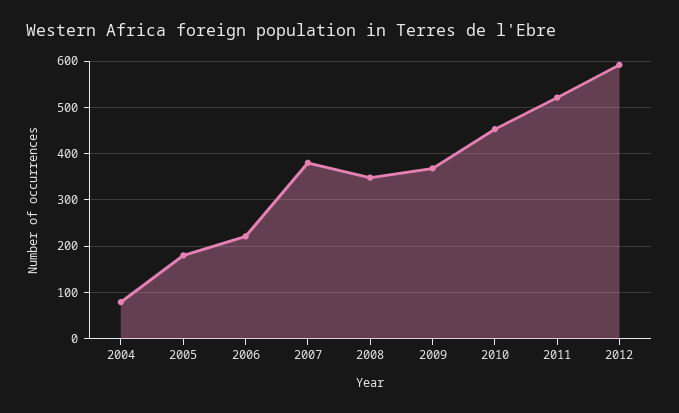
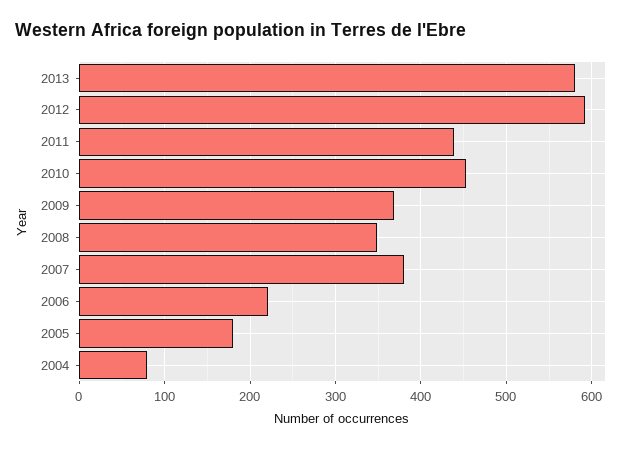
2011: 520 -> 440
2013: none -> 580

